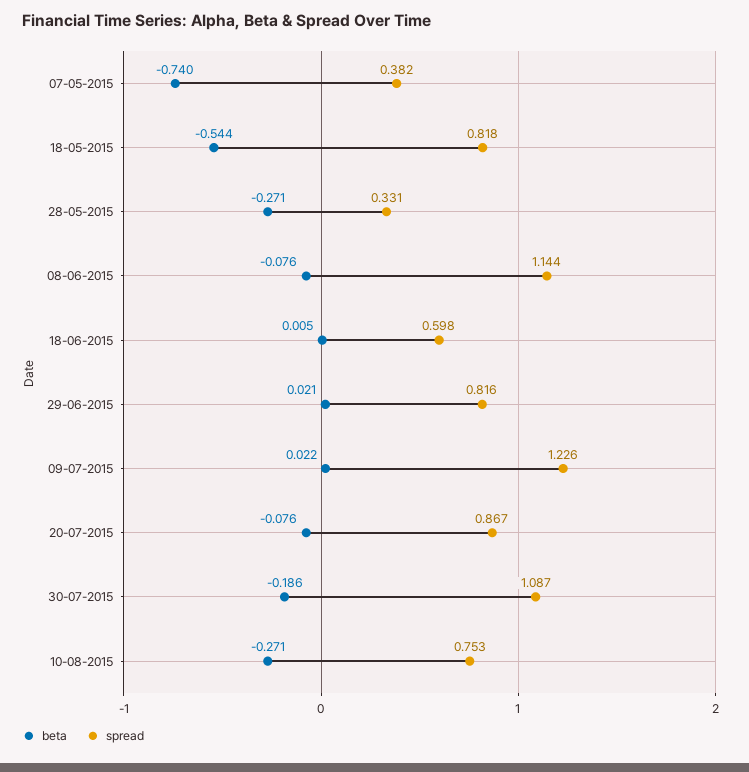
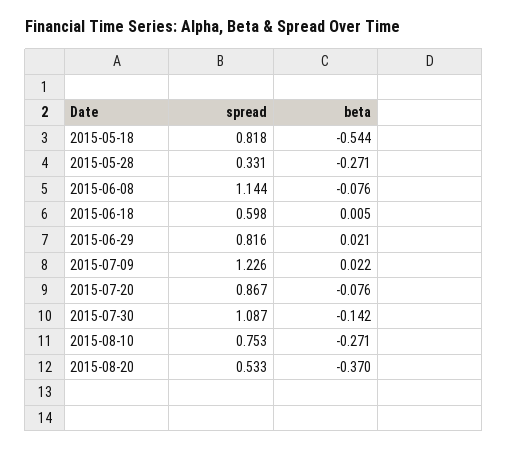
beta, 07-05-2015: -0.74 -> none
spread, 07-05-2015: 0.382 -> none
beta, 30-07-2015: -0.186 -> -0.142
spread, 2015-08-20: none -> 0.533
beta, 2015-08-20: none -> -0.37

